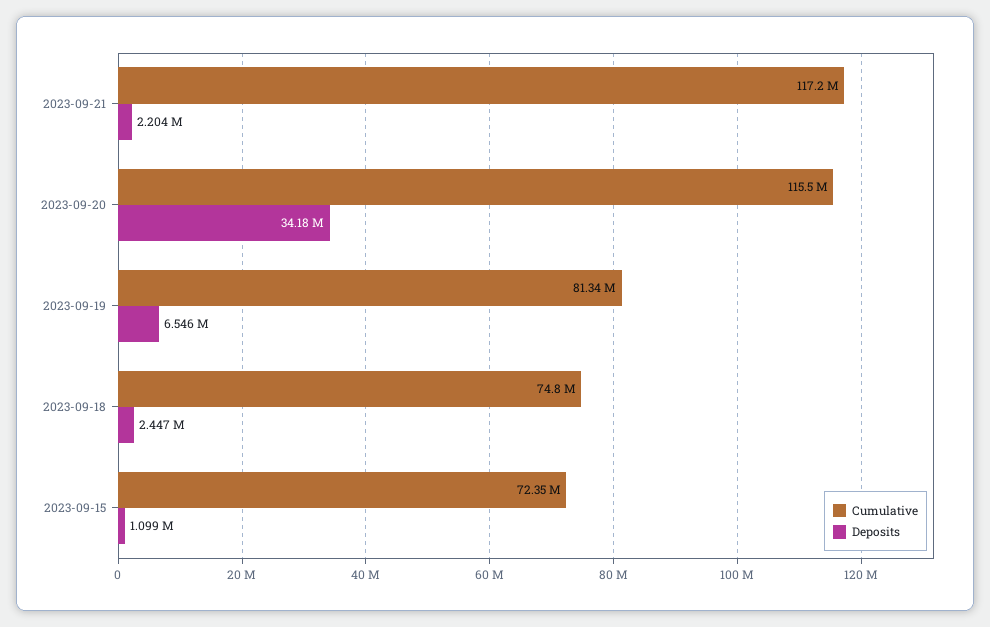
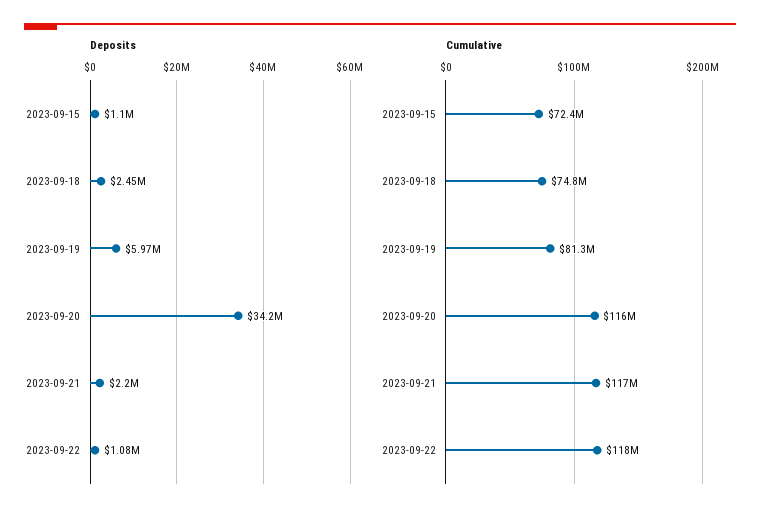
Deposits, 2023-09-19: 6546000 -> 5970000
Deposits, 2023-09-22: none -> 1080000
Cumulative, 2023-09-22: none -> 118000000

